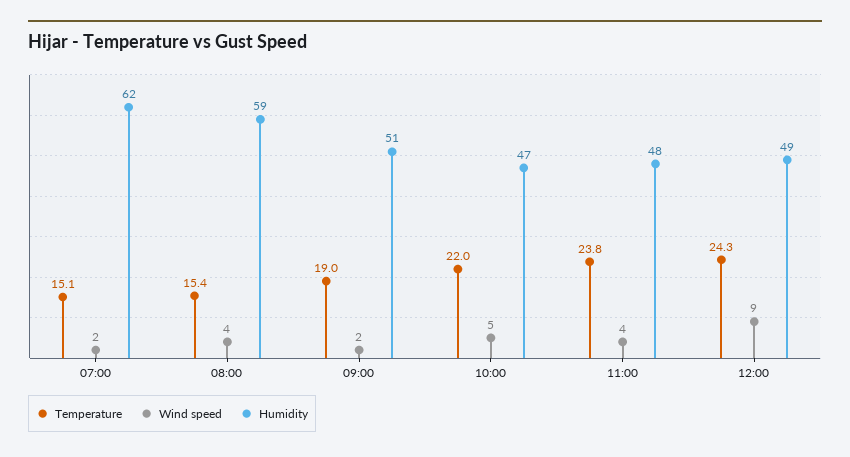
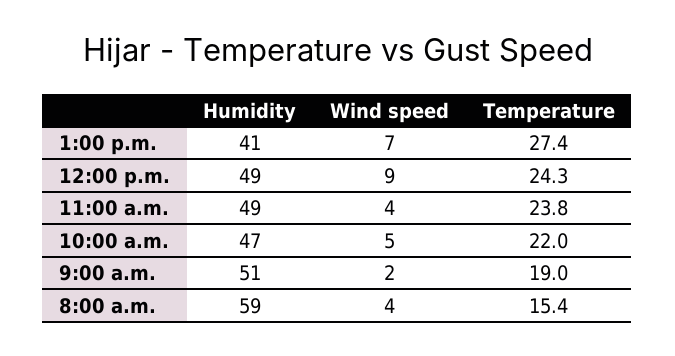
Temperature, 07:00: 15.1 -> none
Wind speed, 07:00: 2 -> none
Humidity, 07:00: 62 -> none
Humidity, 11:00: 48 -> 49
Humidity, 1:00 p.m.: none -> 41
Wind speed, 1:00 p.m.: none -> 7
Temperature, 1:00 p.m.: none -> 27.4

